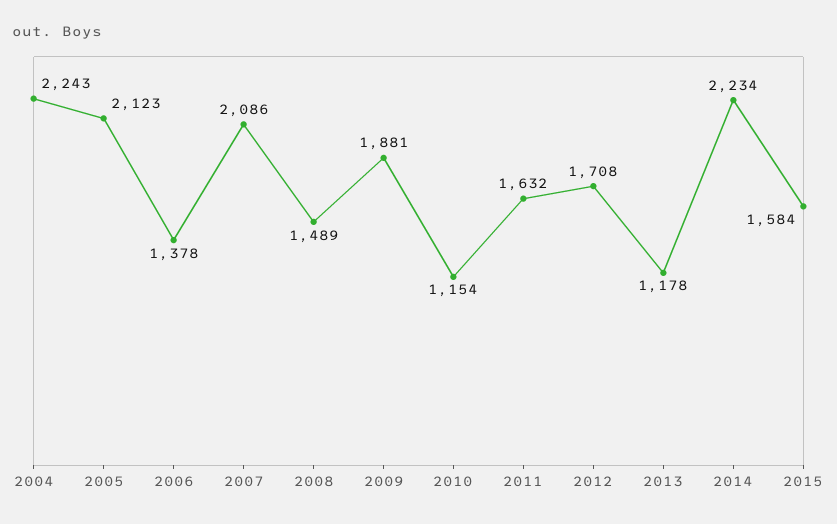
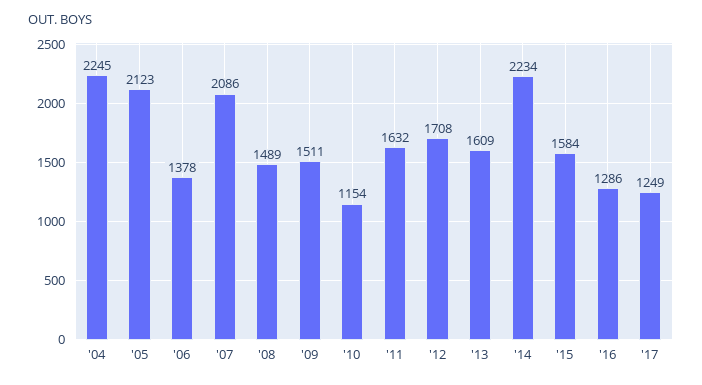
2004: 2243 -> 2245
2009: 1881 -> 1511
2013: 1178 -> 1609
'16: none -> 1286
'17: none -> 1249

